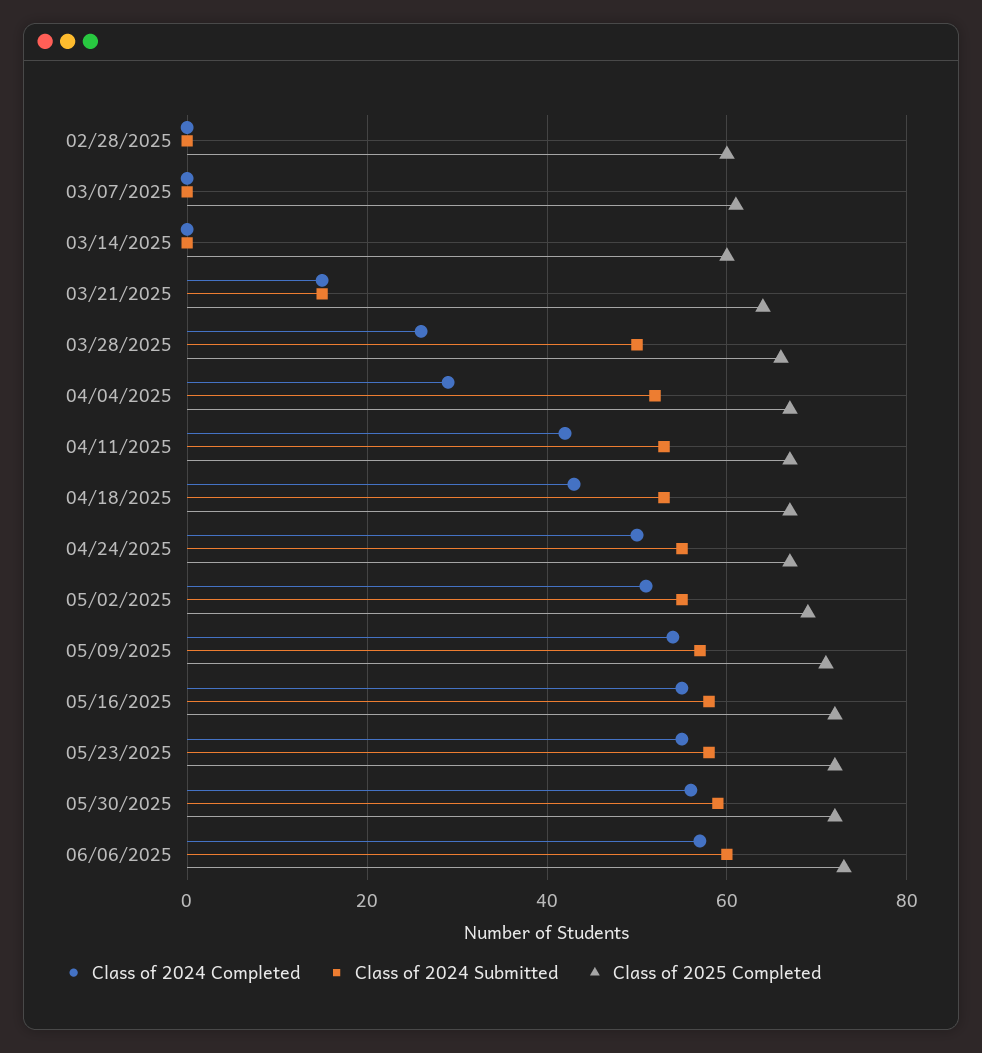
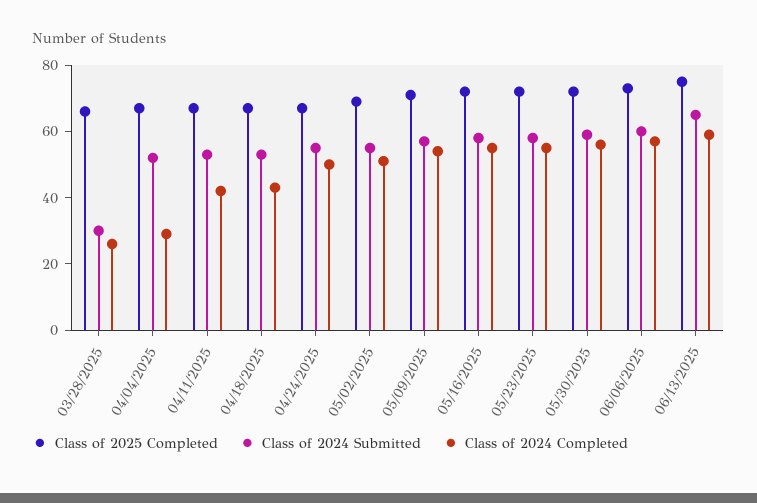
Class of 2024 Completed, 02/28/2025: 0 -> none
Class of 2024 Submitted, 02/28/2025: 0 -> none
Class of 2025 Completed, 02/28/2025: 60 -> none
Class of 2024 Completed, 03/07/2025: 0 -> none
Class of 2024 Submitted, 03/07/2025: 0 -> none
Class of 2025 Completed, 03/07/2025: 60 -> none
Class of 2024 Completed, 03/14/2025: 0 -> none
Class of 2024 Submitted, 03/14/2025: 0 -> none
Class of 2025 Completed, 03/14/2025: 60 -> none
Class of 2024 Completed, 03/21/2025: 15 -> none
Class of 2024 Submitted, 03/21/2025: 15 -> none
Class of 2025 Completed, 03/21/2025: 65 -> none
Class of 2024 Submitted, 03/28/2025: 50 -> 30
Class of 2025 Completed, 06/13/2025: none -> 75
Class of 2024 Submitted, 06/13/2025: none -> 65
Class of 2024 Completed, 06/13/2025: none -> 60

